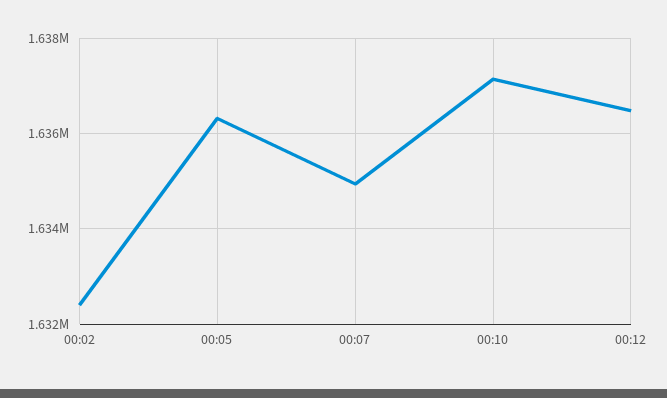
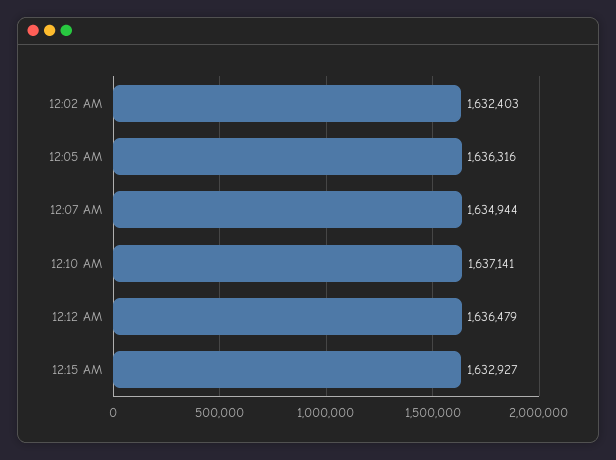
12:15 AM: none -> 1632927

